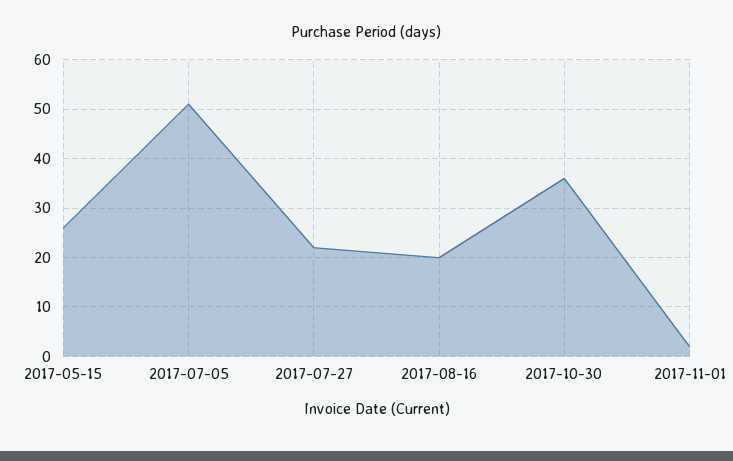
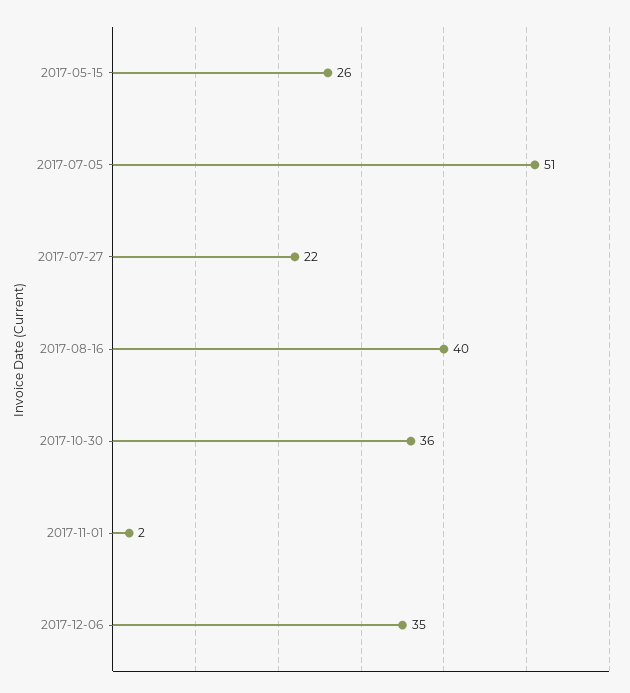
2017-08-16: 20 -> 40
2017-12-06: none -> 35

